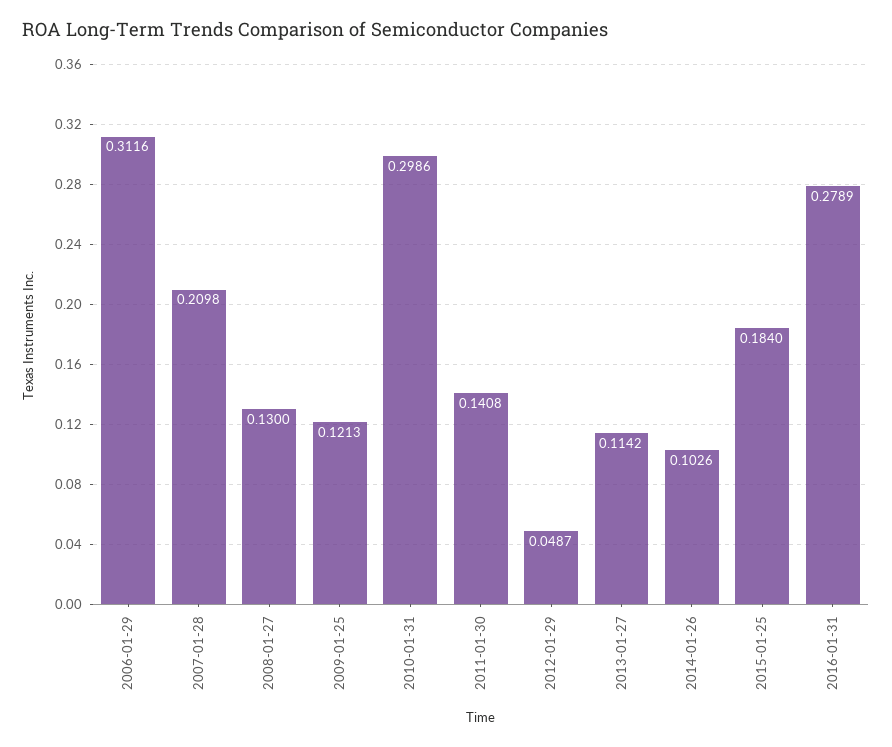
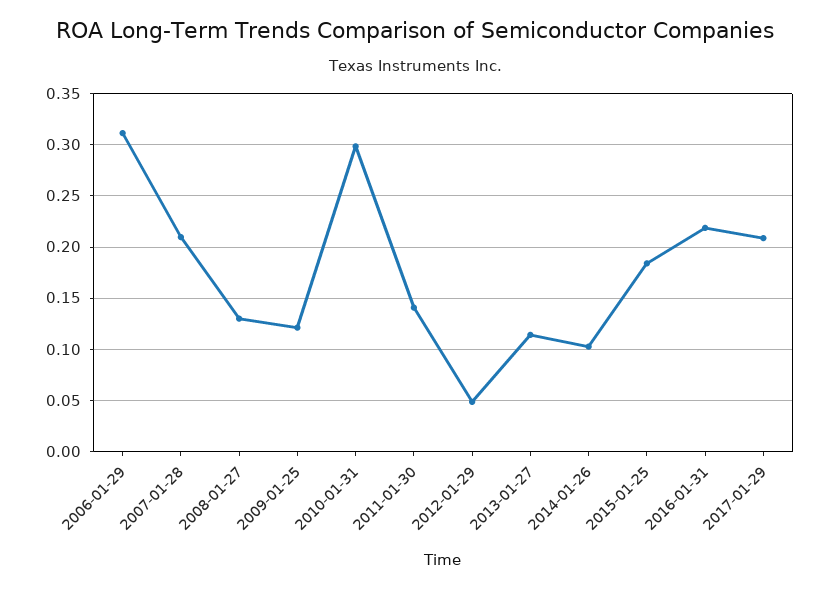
2016-01-31: 0.2789 -> 0.22
2017-01-29: none -> 0.21

